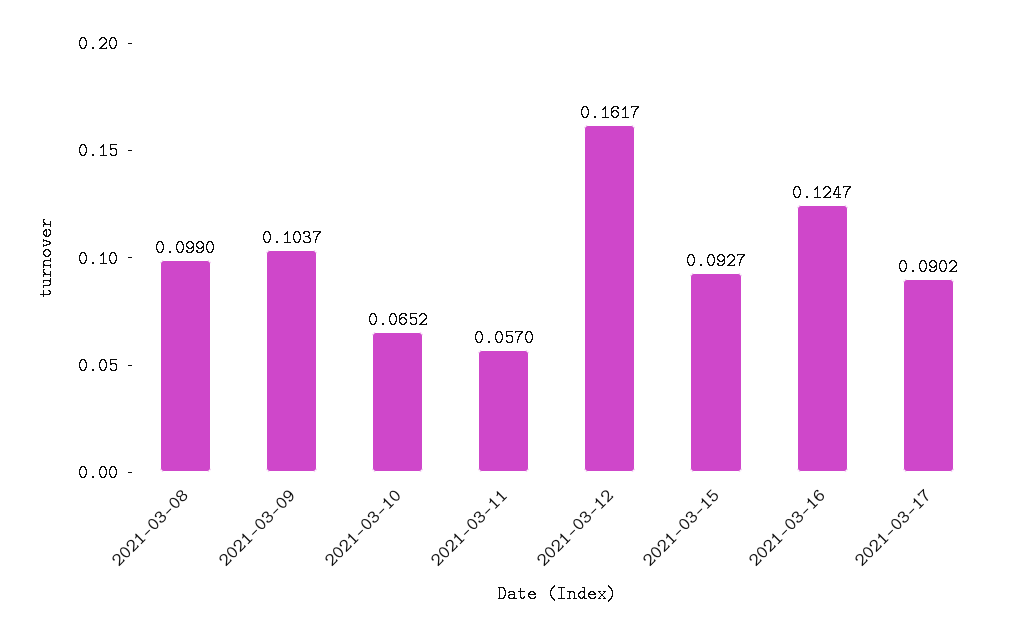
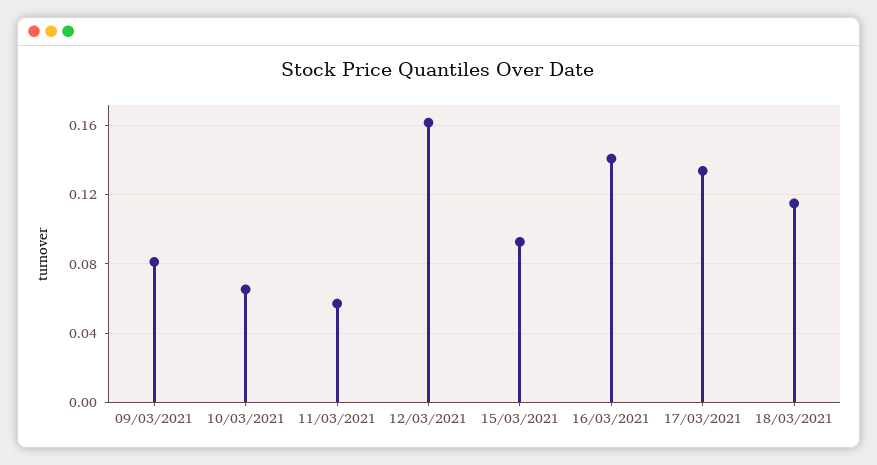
2021-03-08: 0.099 -> none
2021-03-09: 0.1037 -> 0.08
2021-03-16: 0.1247 -> 0.14
2021-03-17: 0.0902 -> 0.135
18/03/2021: none -> 0.115

